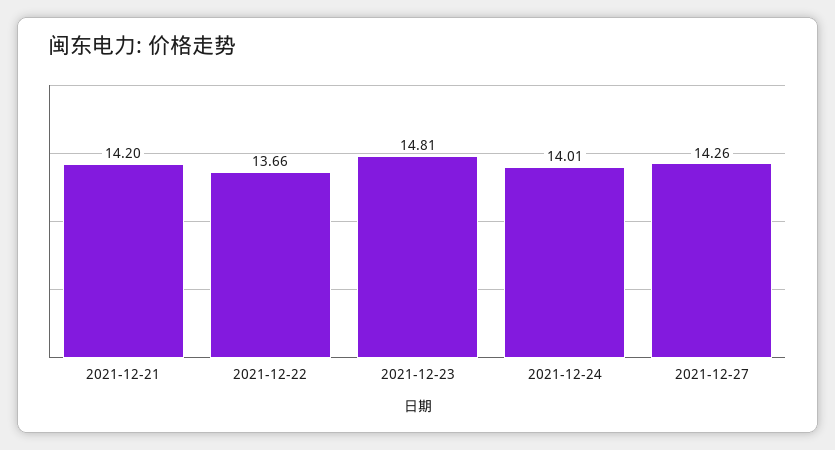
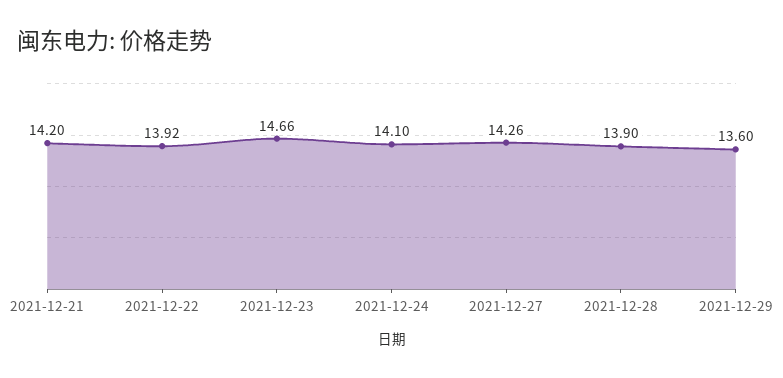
2021-12-22: 13.66 -> 13.92
2021-12-23: 14.81 -> 14.66
2021-12-24: 14.01 -> 14.1
2021-12-28: none -> 13.9
2021-12-29: none -> 13.6

